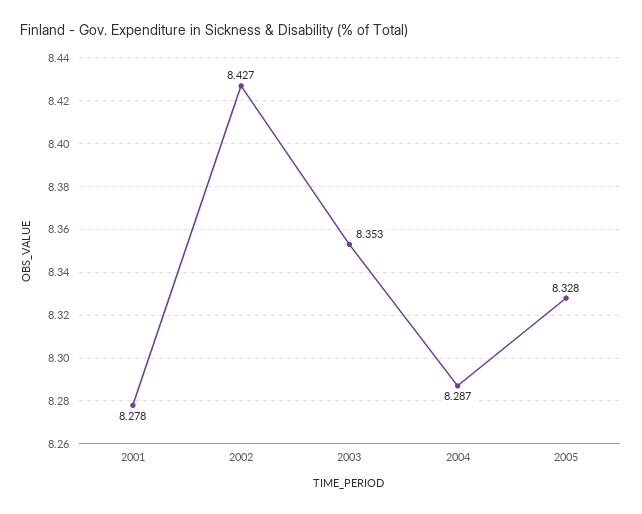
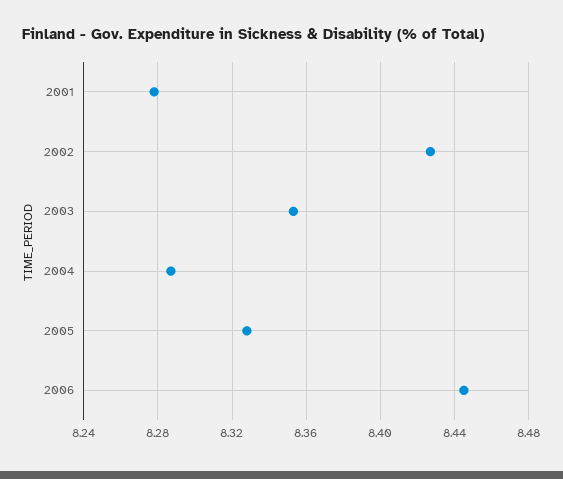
2006: none -> 8.445

